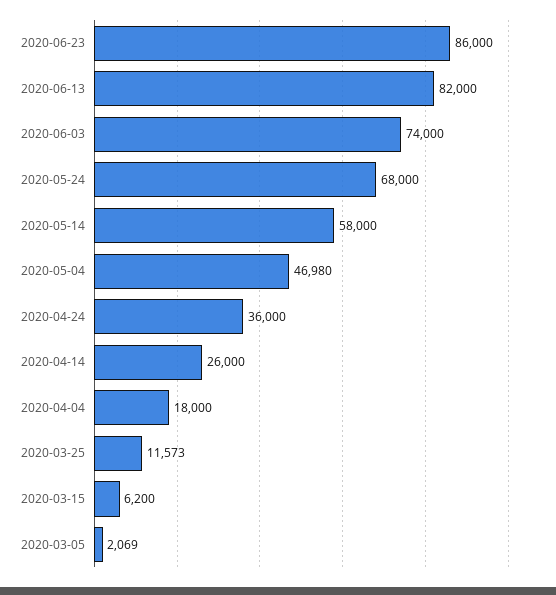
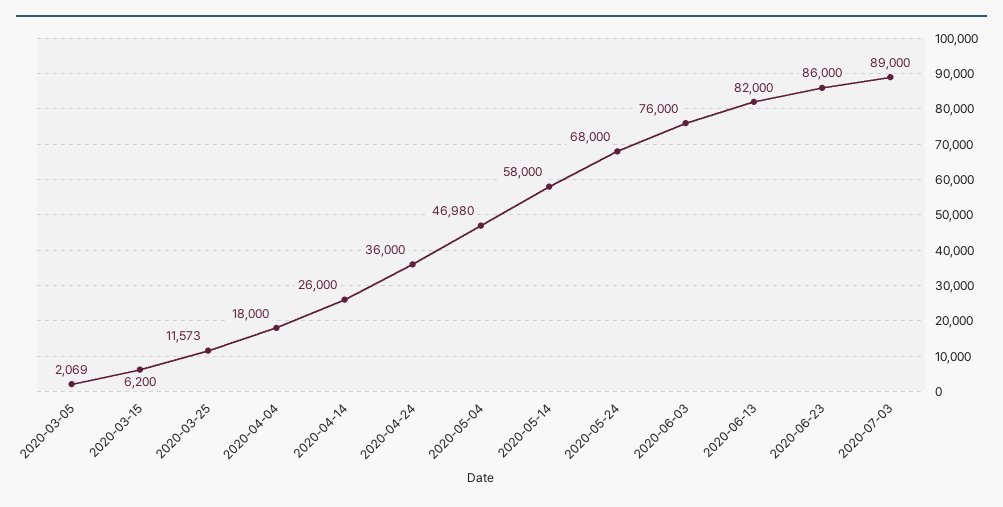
2020-06-03: 74000 -> 76000
2020-07-03: none -> 89000

